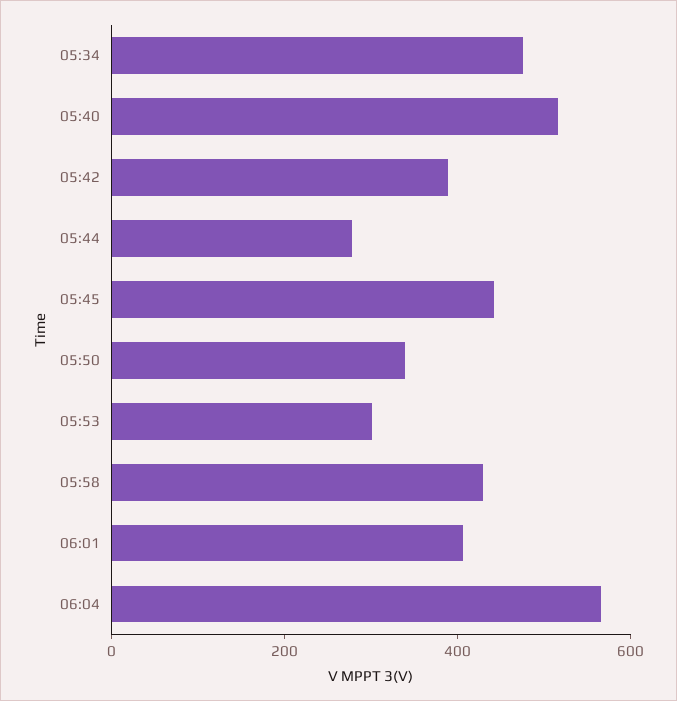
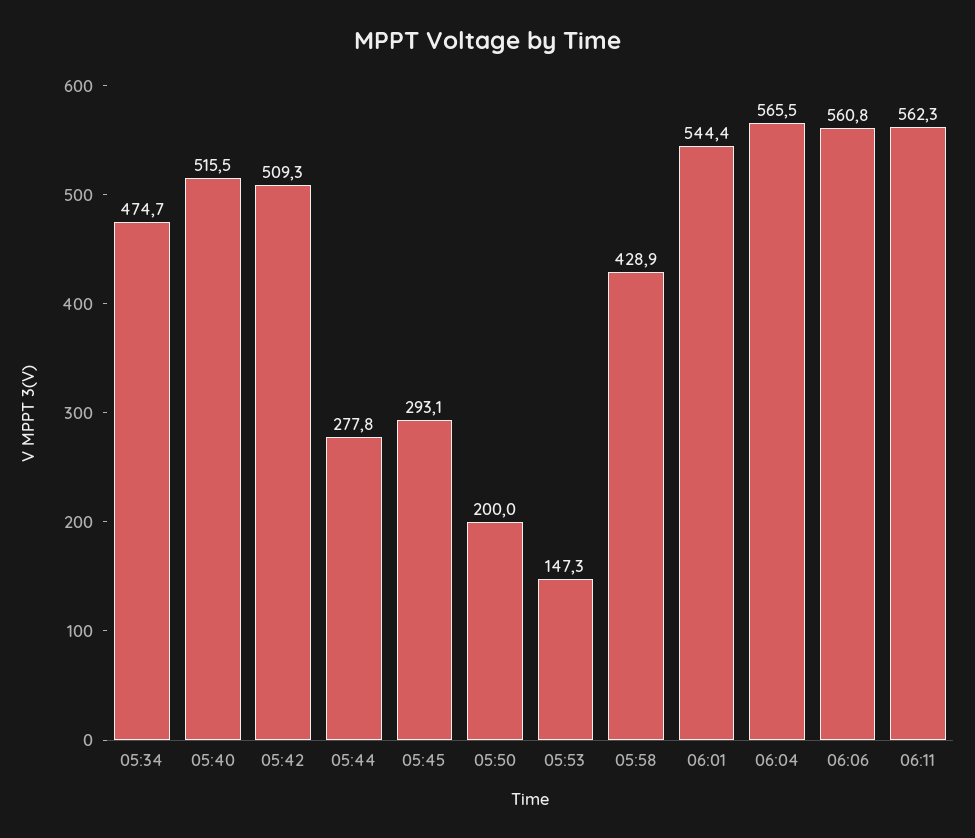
05:42: 400 -> 509.3
05:45: 450 -> 293.1
05:50: 350 -> 200
05:53: 300 -> 147.3
06:01: 400 -> 544.4
06:06: none -> 560.8
06:11: none -> 562.3

